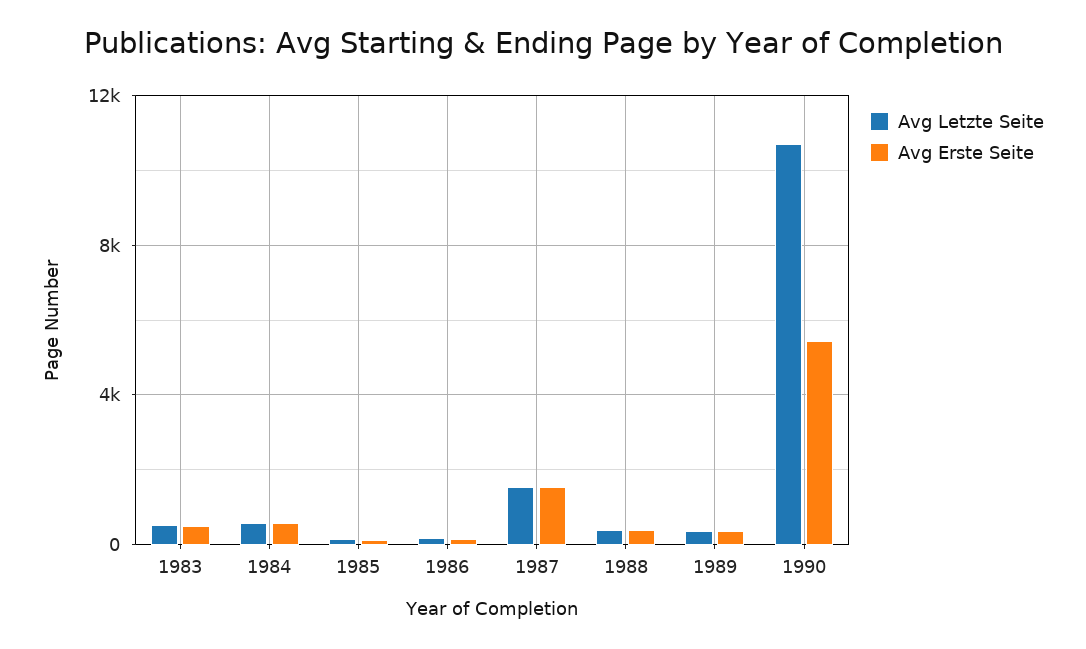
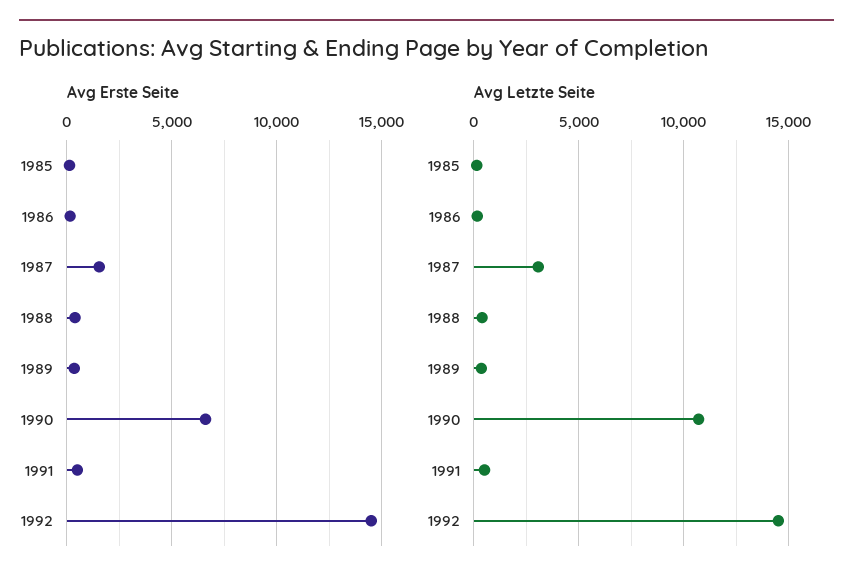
Avg Letzte Seite, 1983: 500 -> none
Avg Erste Seite, 1983: 500 -> none
Avg Letzte Seite, 1984: 500 -> none
Avg Erste Seite, 1984: 500 -> none
Avg Letzte Seite, 1987: 1500 -> 3000
Avg Erste Seite, 1990: 5500 -> 6500
Avg Erste Seite, 1991: none -> 500
Avg Erste Seite, 1992: none -> 14500
Avg Letzte Seite, 1991: none -> 500
Avg Letzte Seite, 1992: none -> 14500

